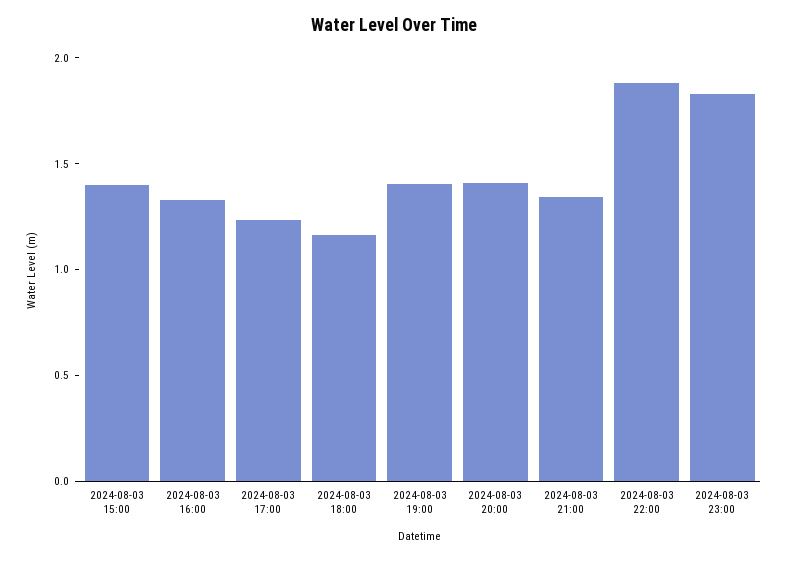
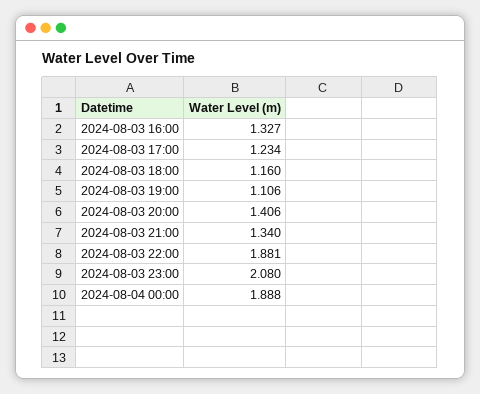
2024-08-03 15:00: 1.4 -> none
2024-08-03 19:00: 1.4 -> 1.106
2024-08-03 23:00: 1.8 -> 2.08
2024-08-04 00:00: none -> 1.888

